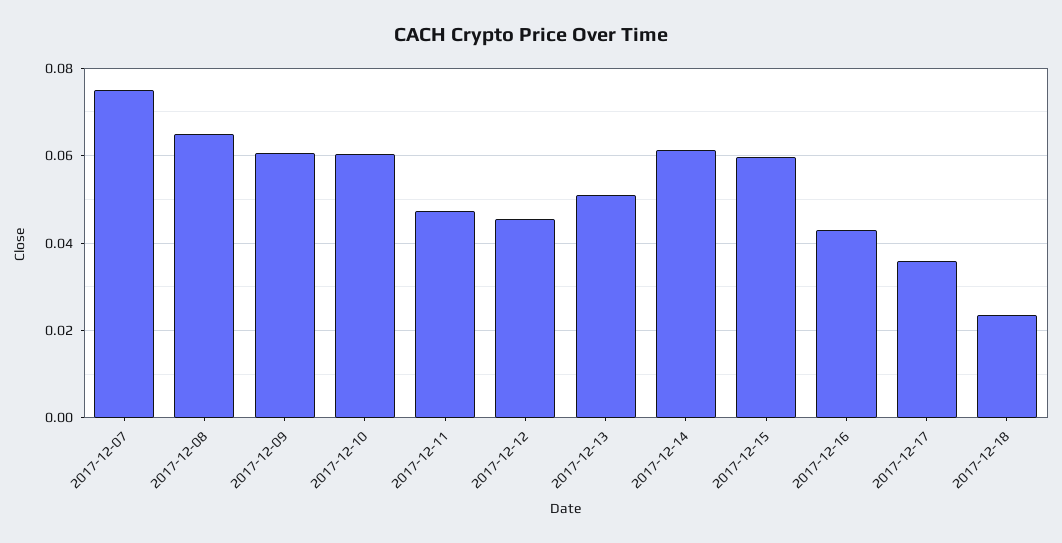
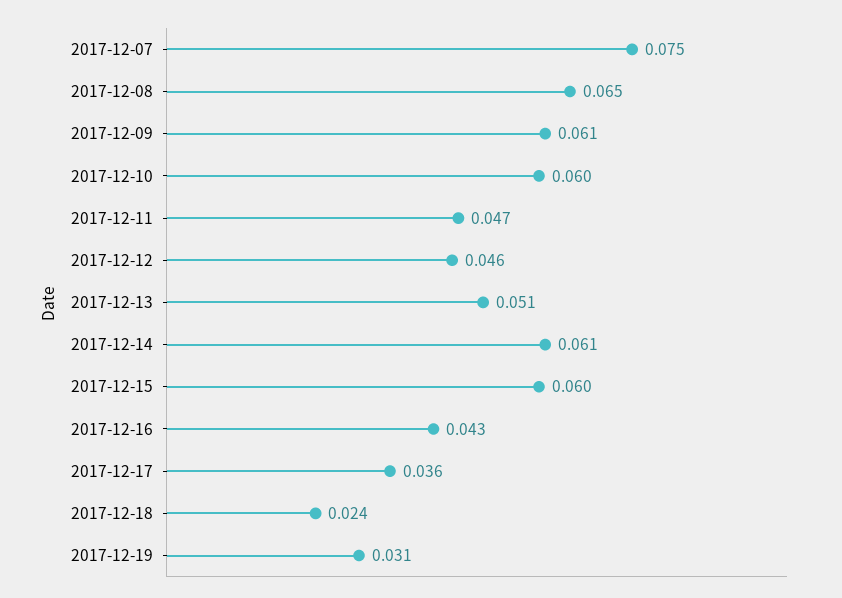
2017-12-19: none -> 0.031

